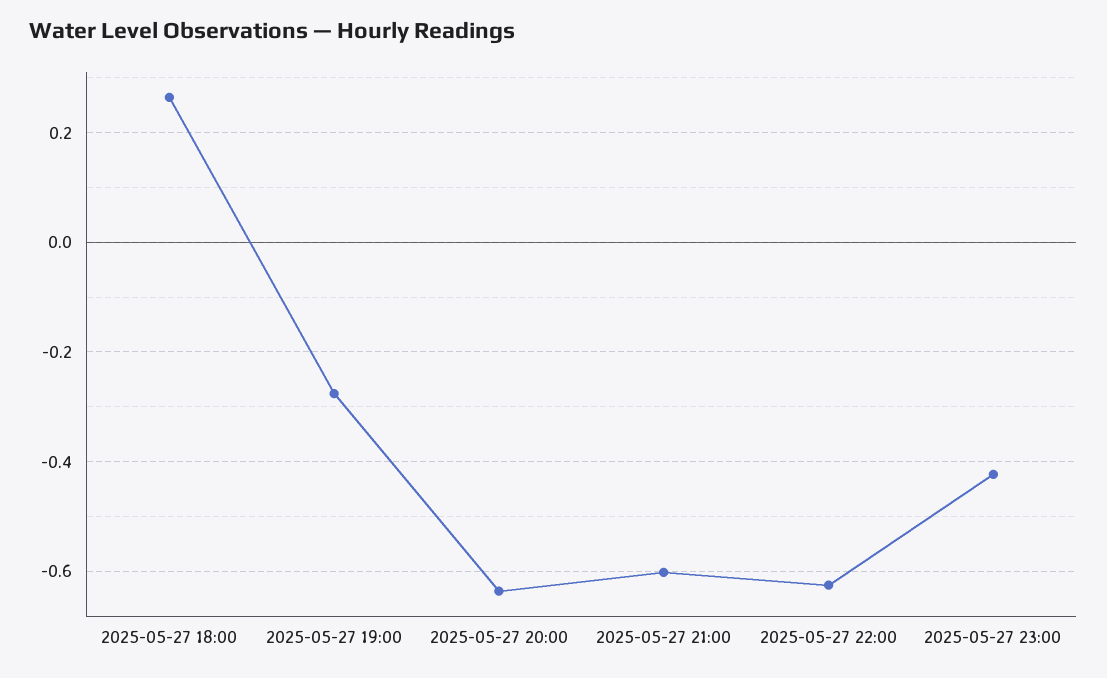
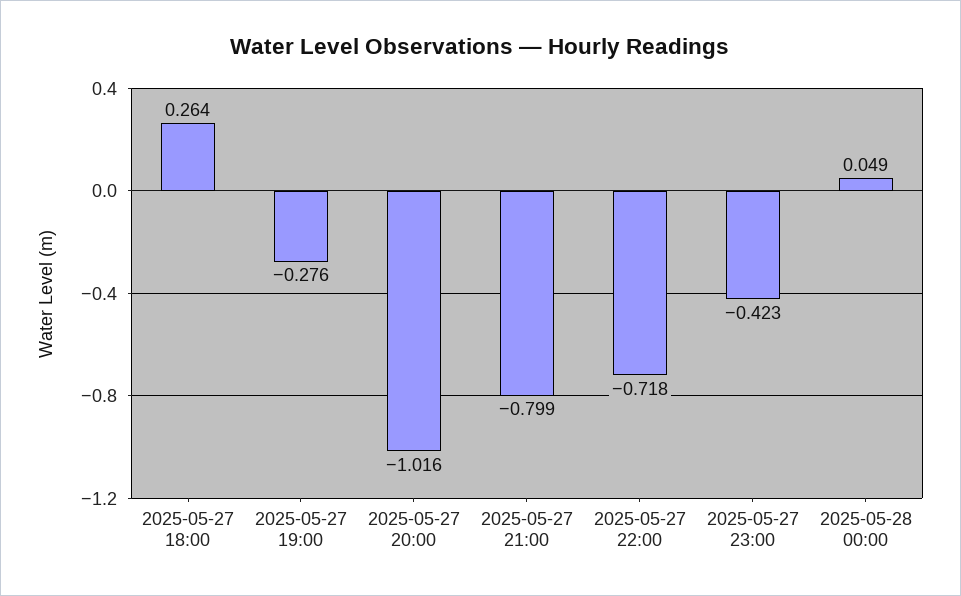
2025-05-27 20:00: -0.64 -> -1.016
2025-05-27 21:00: -0.6 -> -0.799
2025-05-27 22:00: -0.62 -> -0.718
2025-05-28 00:00: none -> 0.049

